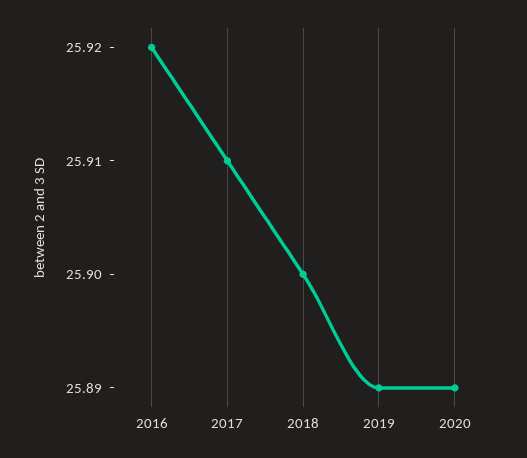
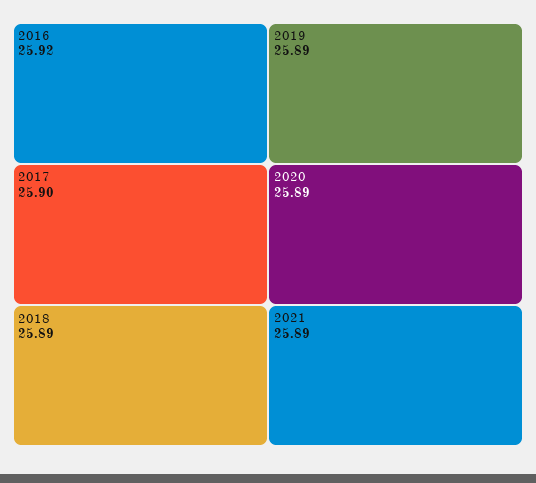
2017: 25.91 -> 25.9
2018: 25.9 -> 25.89
2021: none -> 25.89

